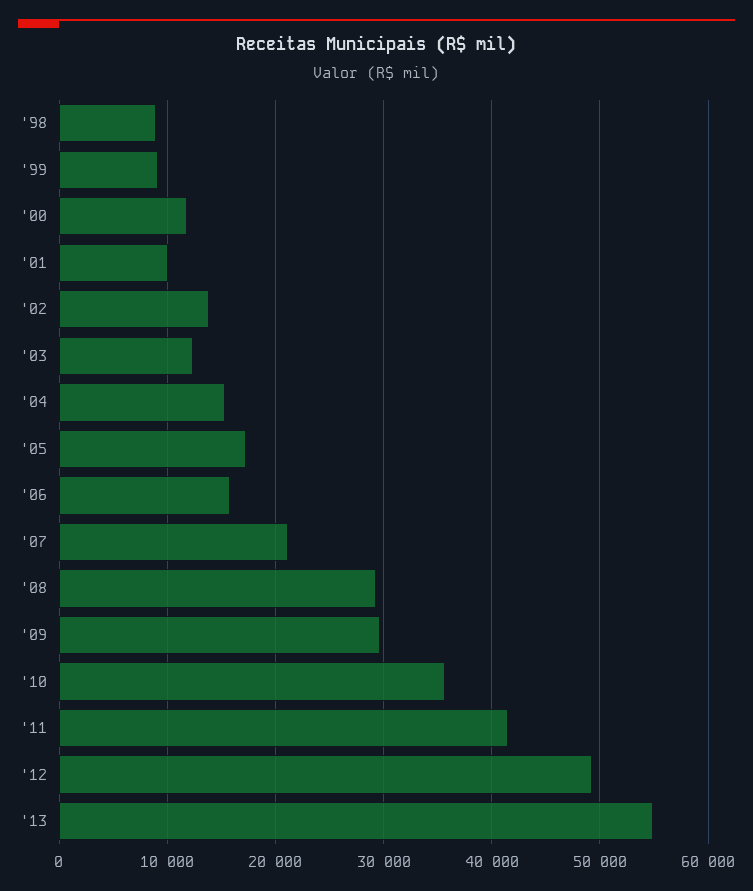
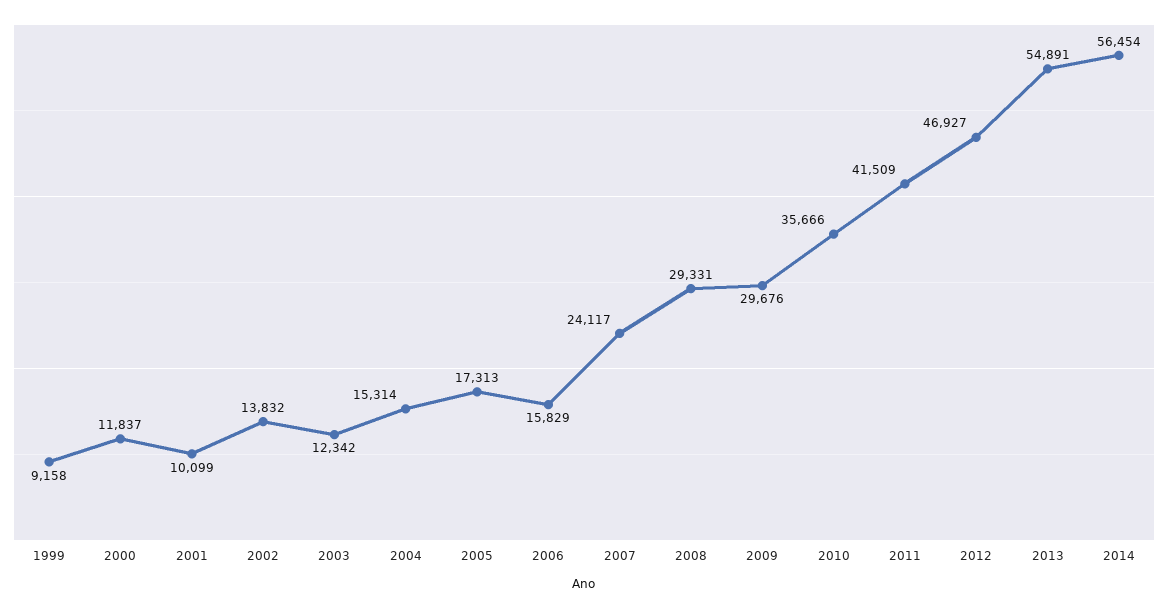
'98: 9000 -> none
'07: 21000 -> 24117
'12: 49000 -> 46927
2014: none -> 56454

